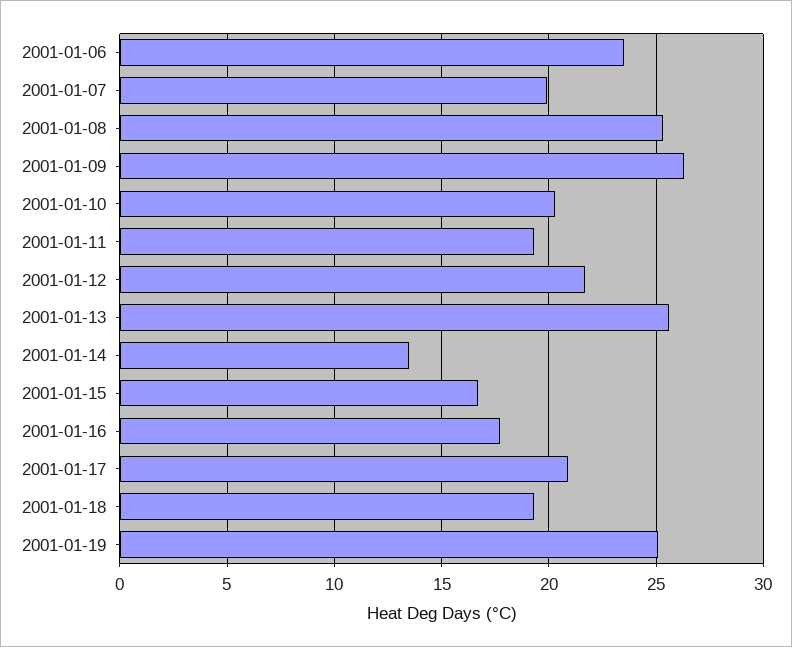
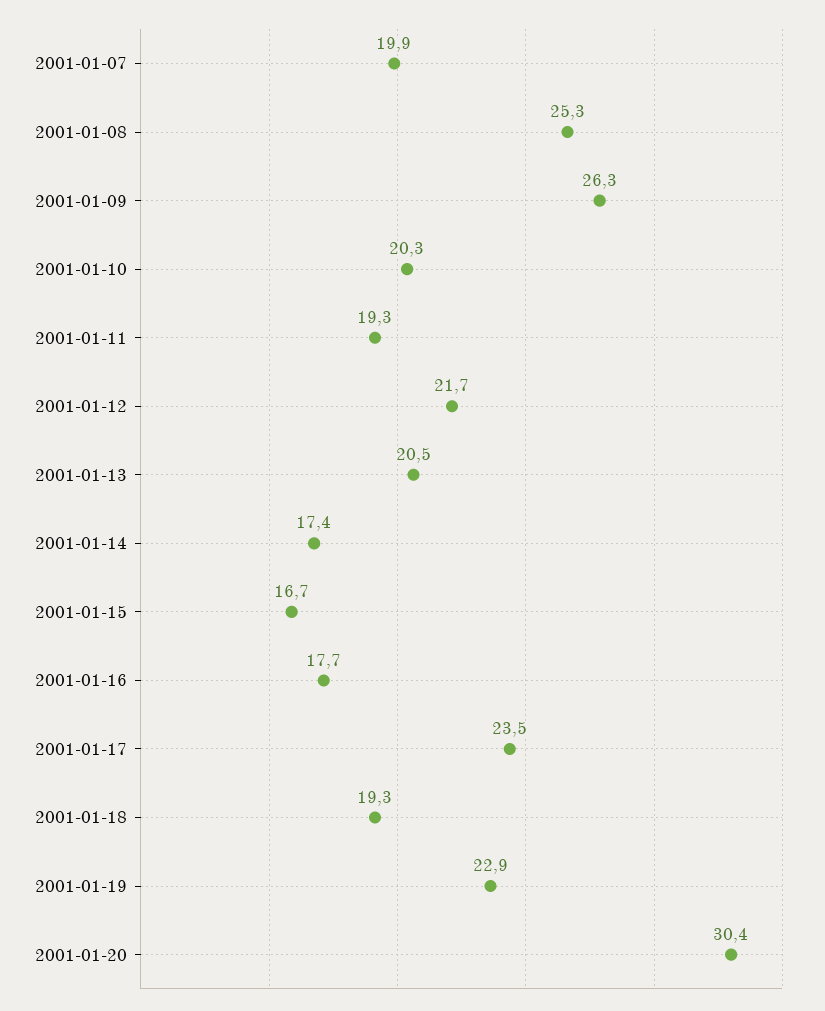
2001-01-06: 23.5 -> none
2001-01-13: 25.5 -> 20.5
2001-01-14: 13.5 -> 17.4
2001-01-17: 21 -> 23.5
2001-01-19: 25 -> 22.9
2001-01-20: none -> 30.4

